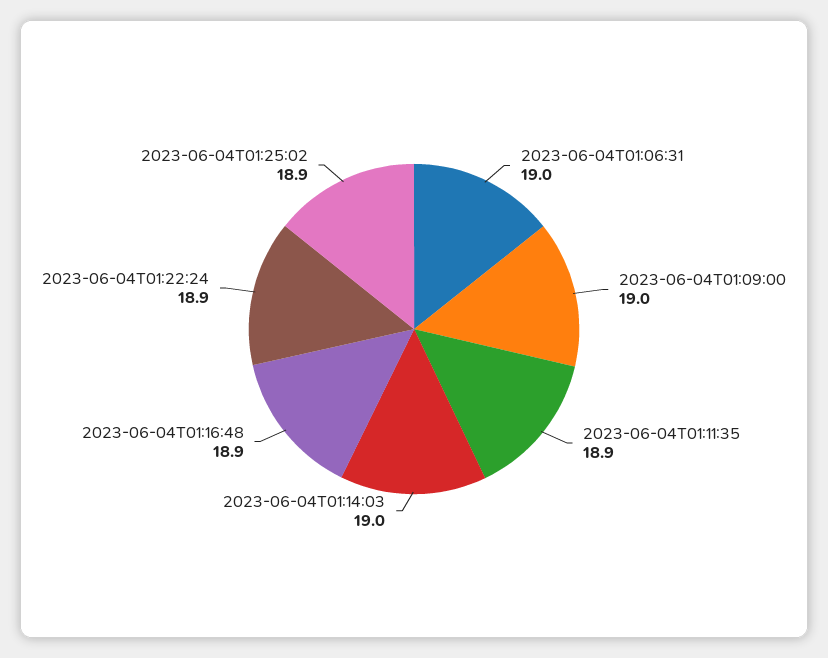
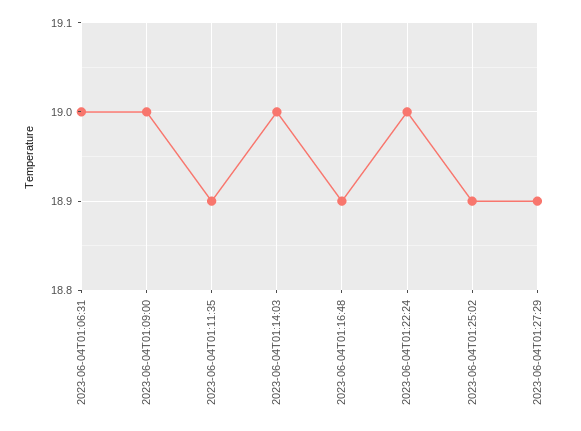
2023-06-04T01:22:24: 18.9 -> 19
2023-06-04T01:27:29: none -> 18.9

